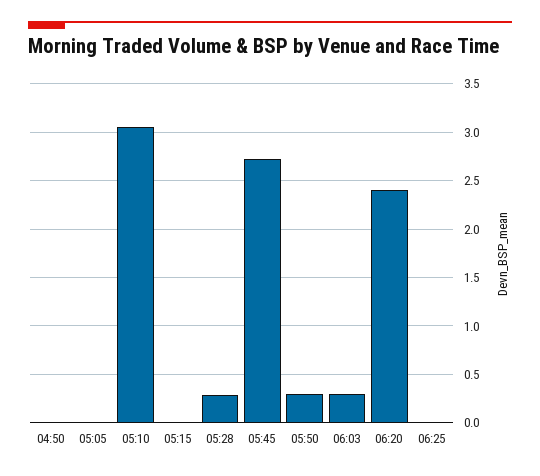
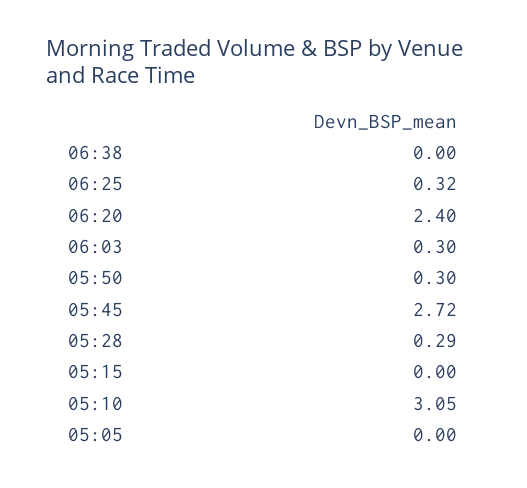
04:50: 0 -> none
06:25: 0 -> 0.32
06:38: none -> 0

